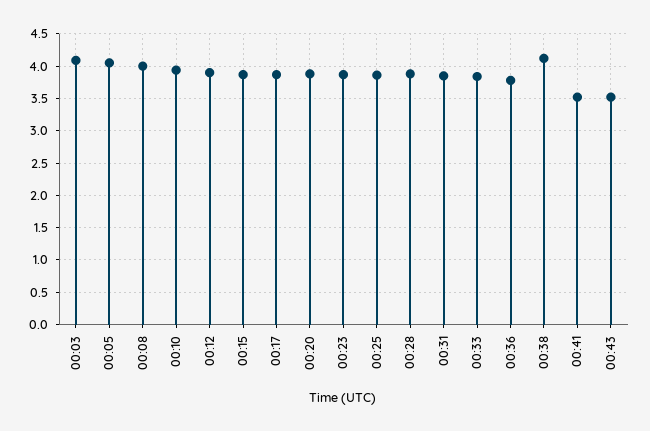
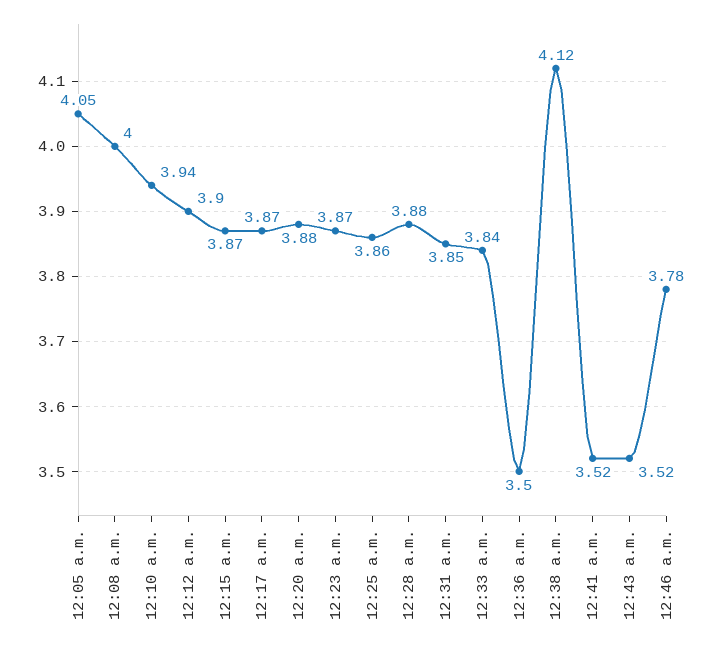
00:03: 4.1 -> none
00:36: 3.8 -> 3.5
12:46 a.m.: none -> 3.78

